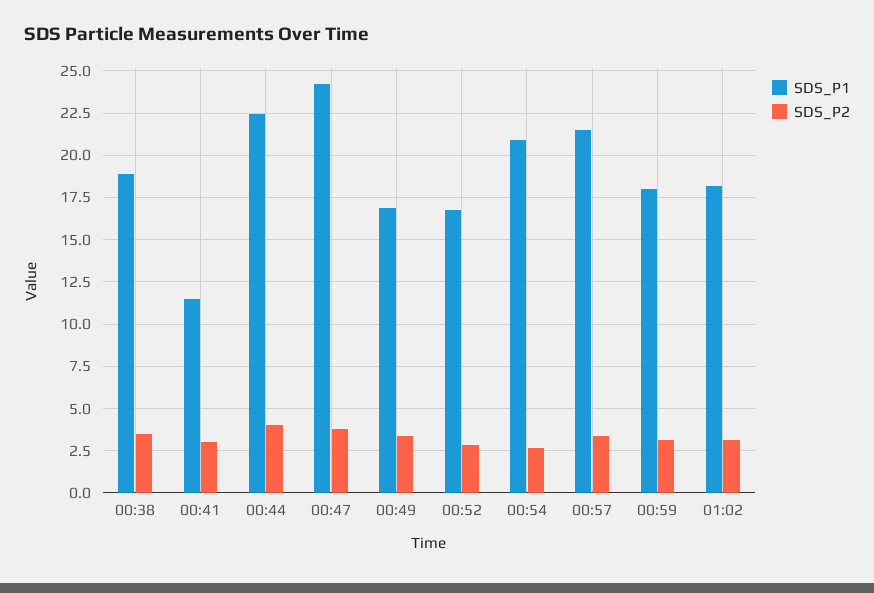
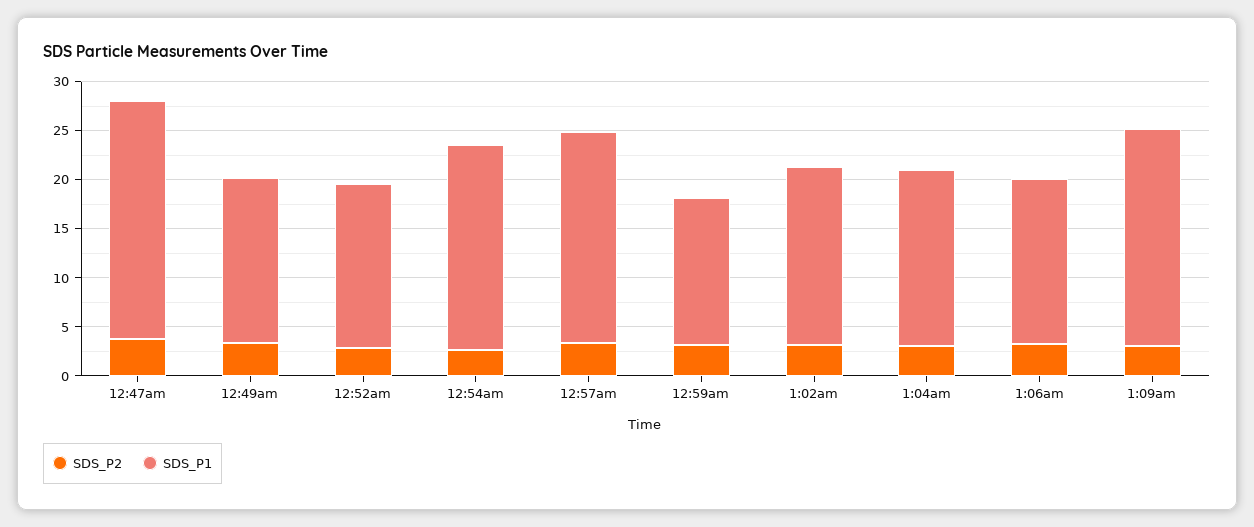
SDS_P1, 00:38: 19 -> none
SDS_P2, 00:38: 3.5 -> none
SDS_P1, 00:41: 11.5 -> none
SDS_P2, 00:41: 3 -> none
SDS_P1, 00:44: 22.5 -> none
SDS_P2, 00:44: 4 -> none
SDS_P1, 00:59: 18 -> 15
SDS_P2, 1:04am: none -> 3
SDS_P1, 1:04am: none -> 18
SDS_P2, 1:06am: none -> 3
SDS_P1, 1:06am: none -> 17
SDS_P2, 1:09am: none -> 3
SDS_P1, 1:09am: none -> 22

